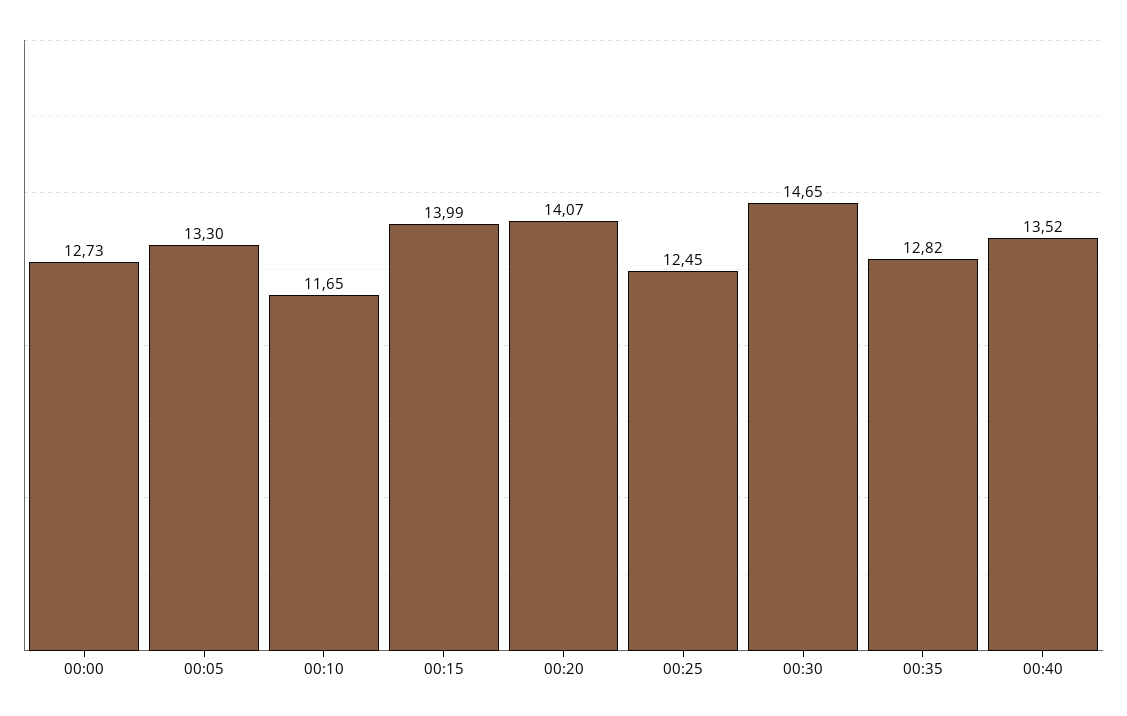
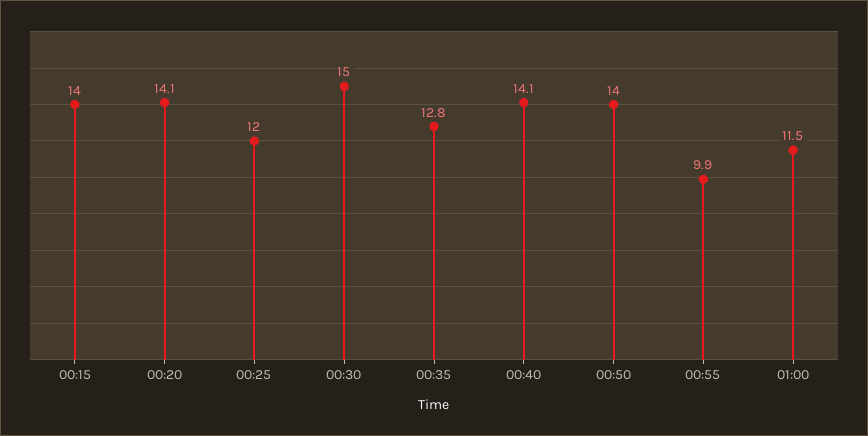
00:00: 12.73 -> none
00:05: 13.3 -> none
00:10: 11.65 -> none
00:25: 12.45 -> 12
00:30: 14.65 -> 15
00:40: 13.52 -> 14.1
00:50: none -> 14
00:55: none -> 9.9
01:00: none -> 11.5

